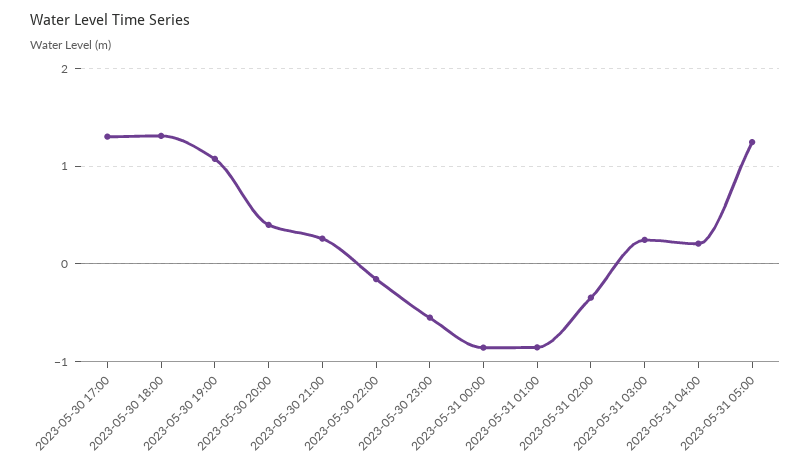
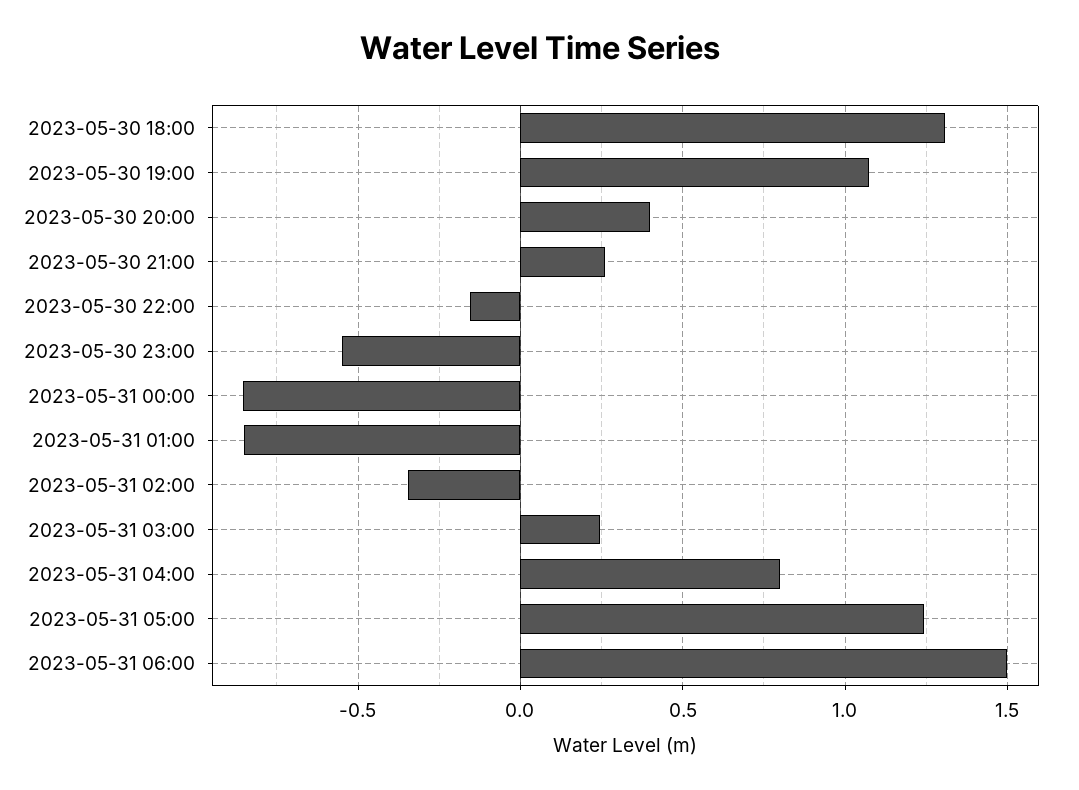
2023-05-30 17:00: 1.3 -> none
2023-05-31 04:00: 0.2 -> 0.8
2023-05-31 06:00: none -> 1.5

